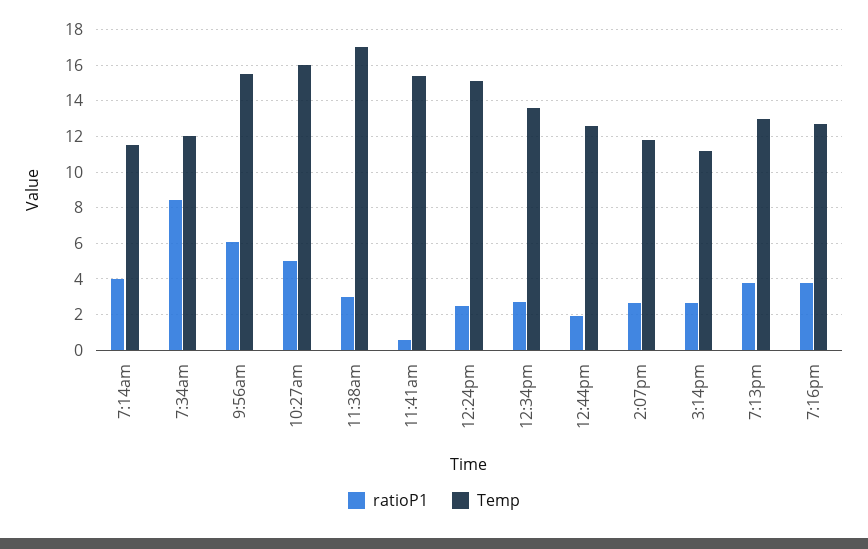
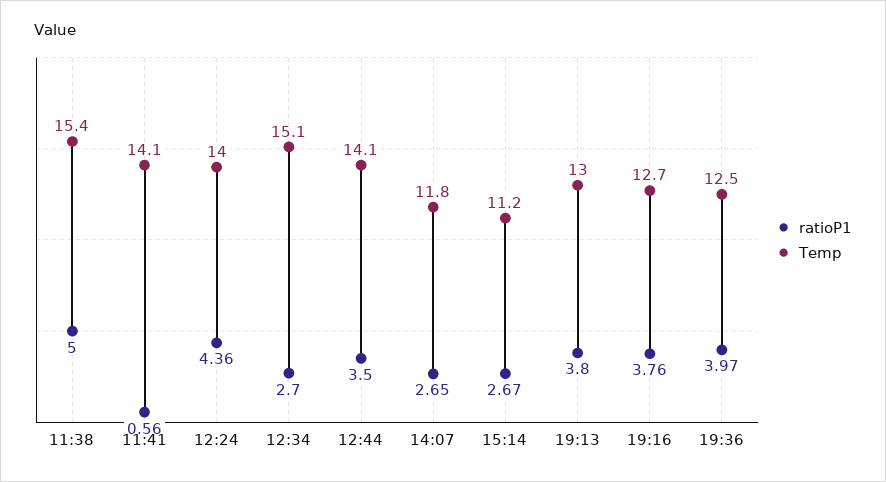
ratioP1, 7:14am: 4 -> none
Temp, 7:14am: 11.5 -> none
ratioP1, 7:34am: 8.5 -> none
Temp, 7:34am: 12 -> none
ratioP1, 9:56am: 6 -> none
Temp, 9:56am: 15.5 -> none
ratioP1, 10:27am: 5 -> none
Temp, 10:27am: 16 -> none
ratioP1, 11:38am: 3 -> 5
Temp, 11:38am: 17 -> 15.4
Temp, 11:41am: 15.5 -> 14.1
ratioP1, 12:24pm: 2.5 -> 4.36
Temp, 12:24pm: 15 -> 14
Temp, 12:34pm: 13.5 -> 15.1
ratioP1, 12:44pm: 2 -> 3.5
Temp, 12:44pm: 12.5 -> 14.1
ratioP1, 19:36: none -> 3.97
Temp, 19:36: none -> 12.5

